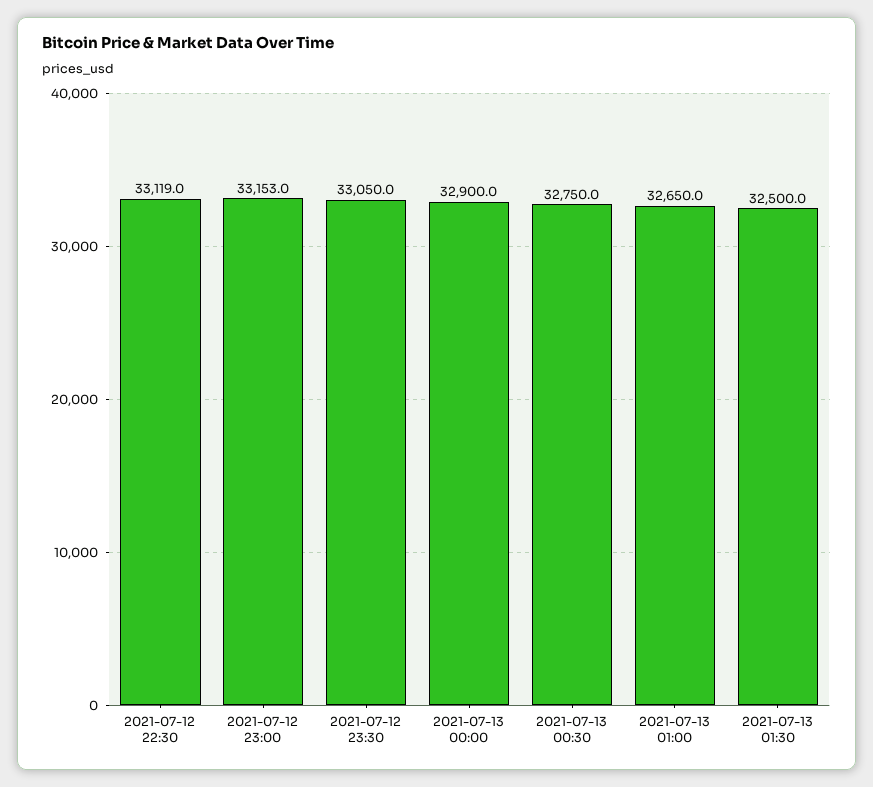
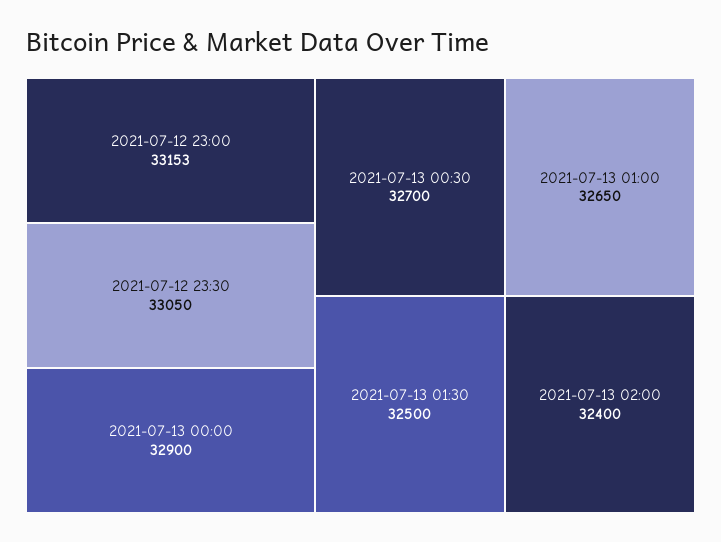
2021-07-12 22:30: 33119 -> none
2021-07-13 00:30: 32750 -> 32700
2021-07-13 02:00: none -> 32400

